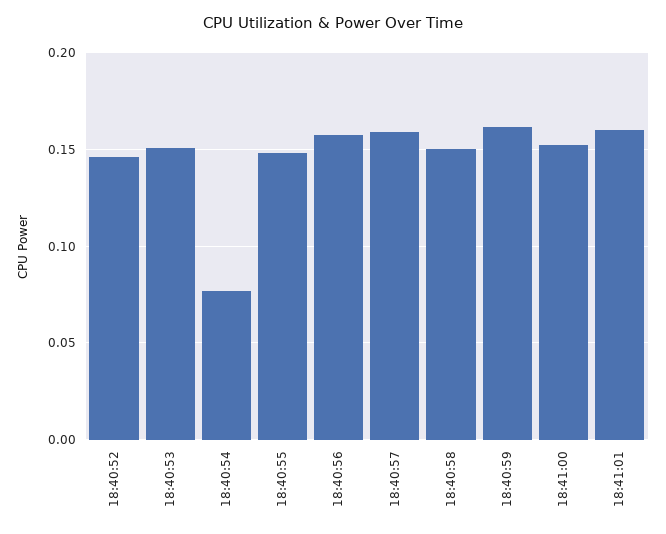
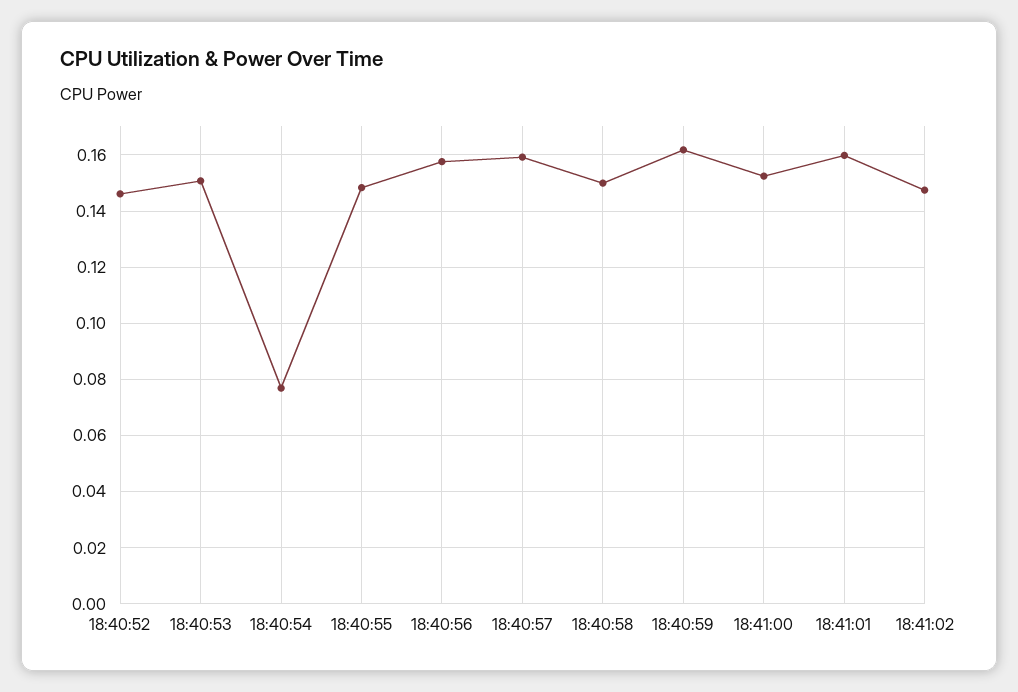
18:41:02: none -> 0.1475

